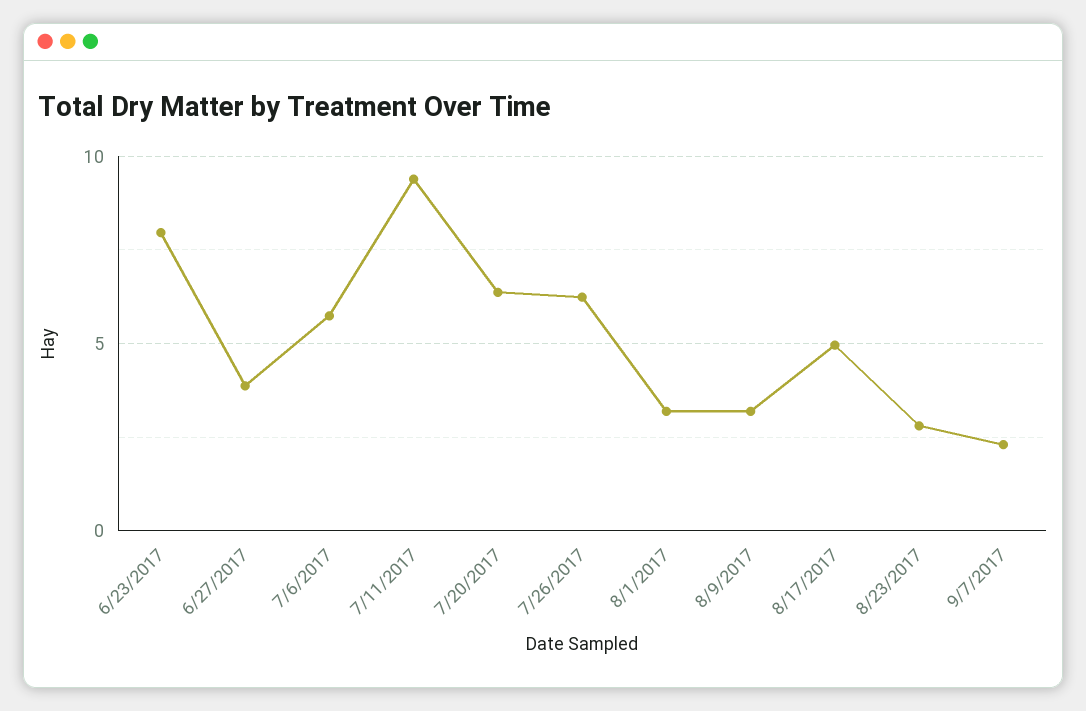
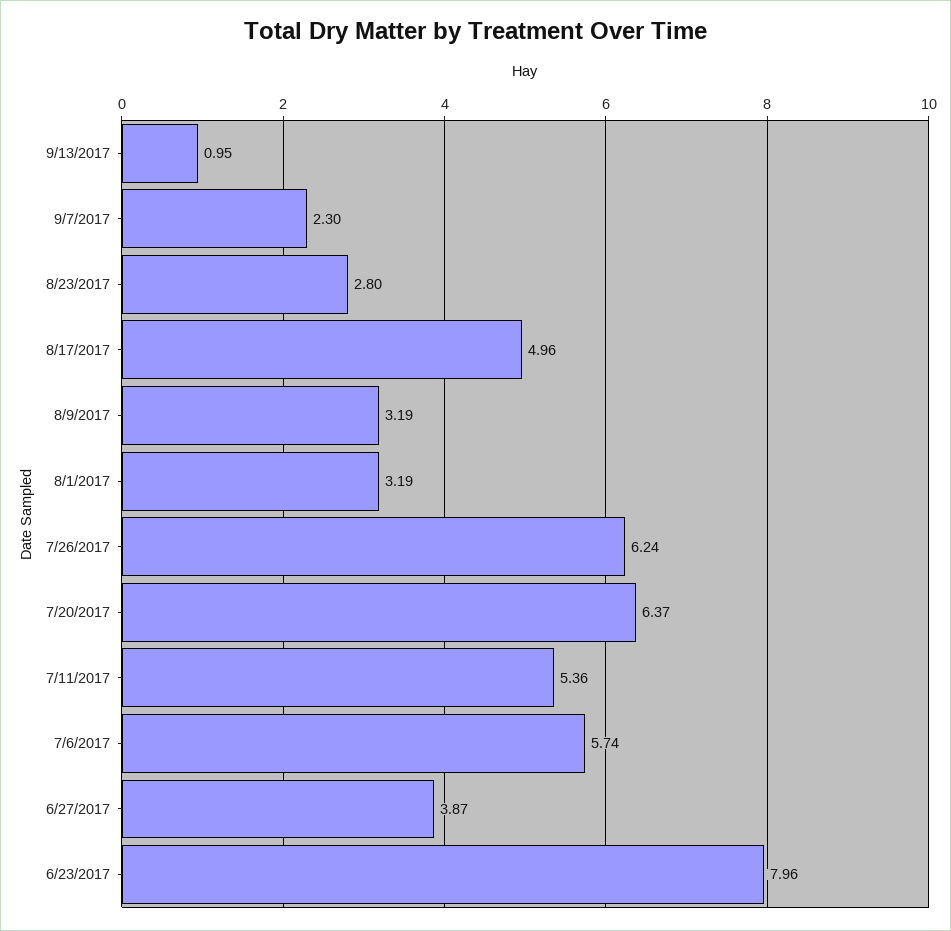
7/11/2017: 9.5 -> 5.36
9/13/2017: none -> 0.95

